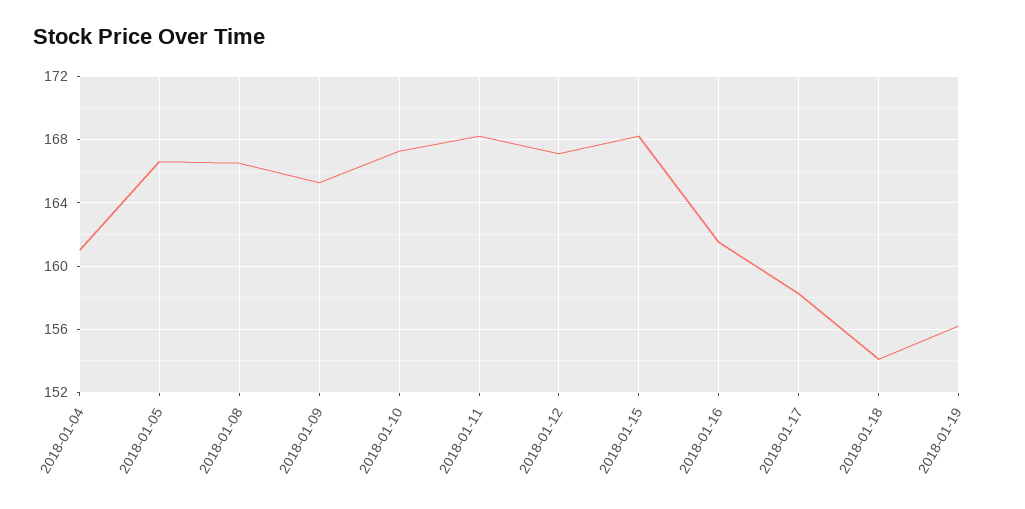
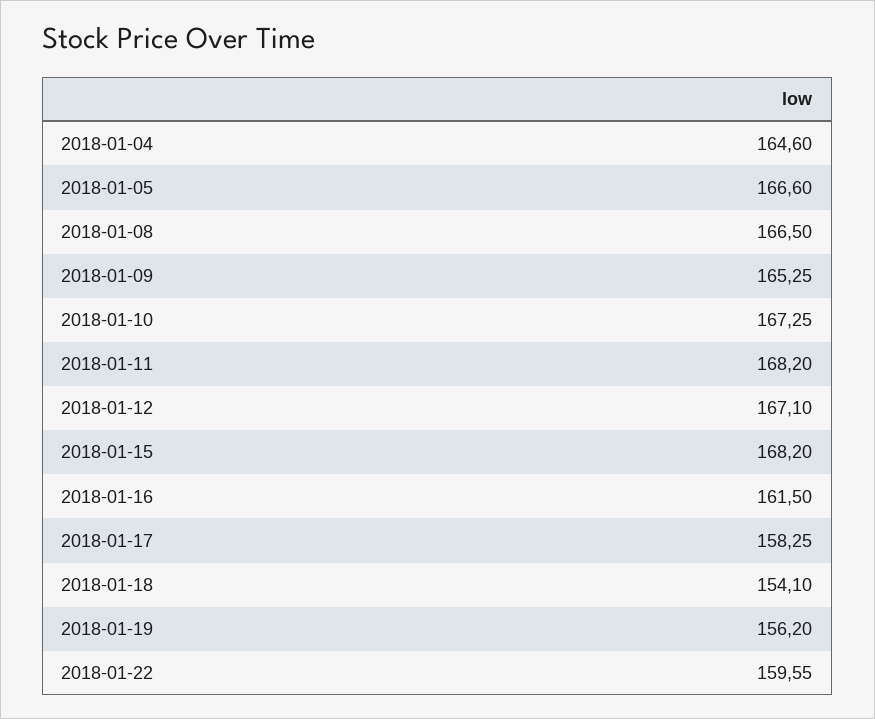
2018-01-04: 161 -> 164.6
2018-01-22: none -> 159.55

